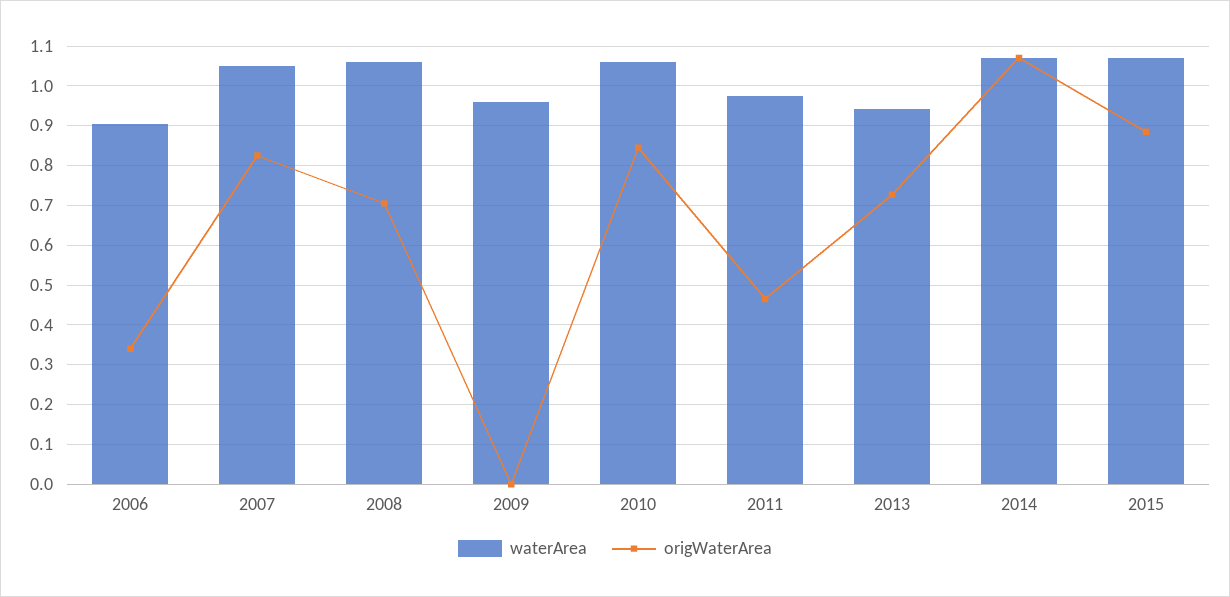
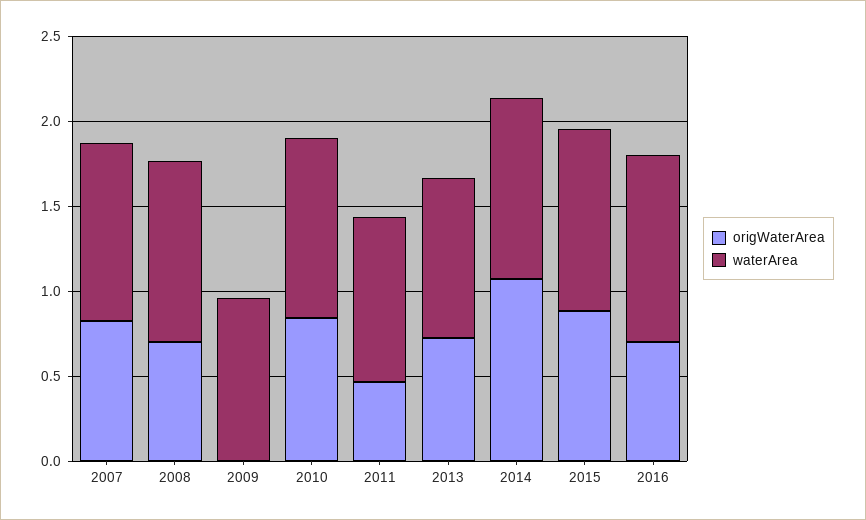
waterArea, 2006: 0.9 -> none
origWaterArea, 2006: 0.34 -> none
origWaterArea, 2016: none -> 0.7
waterArea, 2016: none -> 1.1

